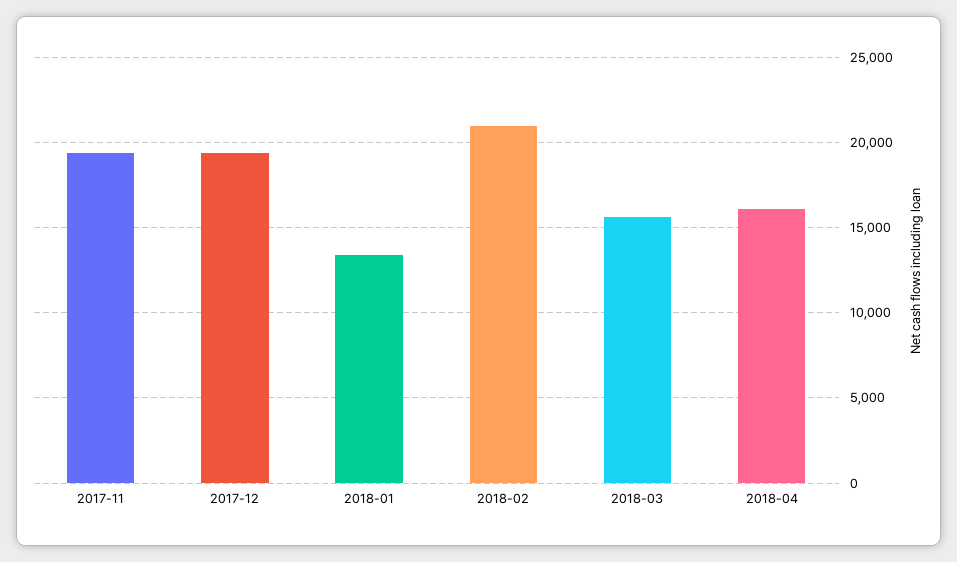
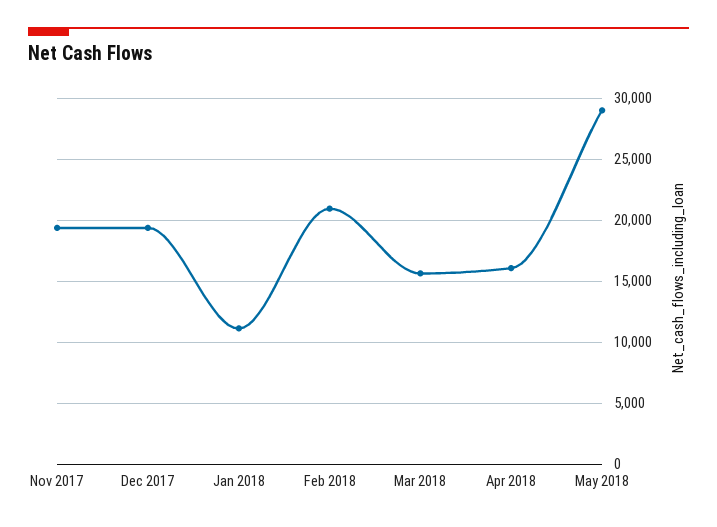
2018-01: 13500 -> 11000
May 2018: none -> 29000

